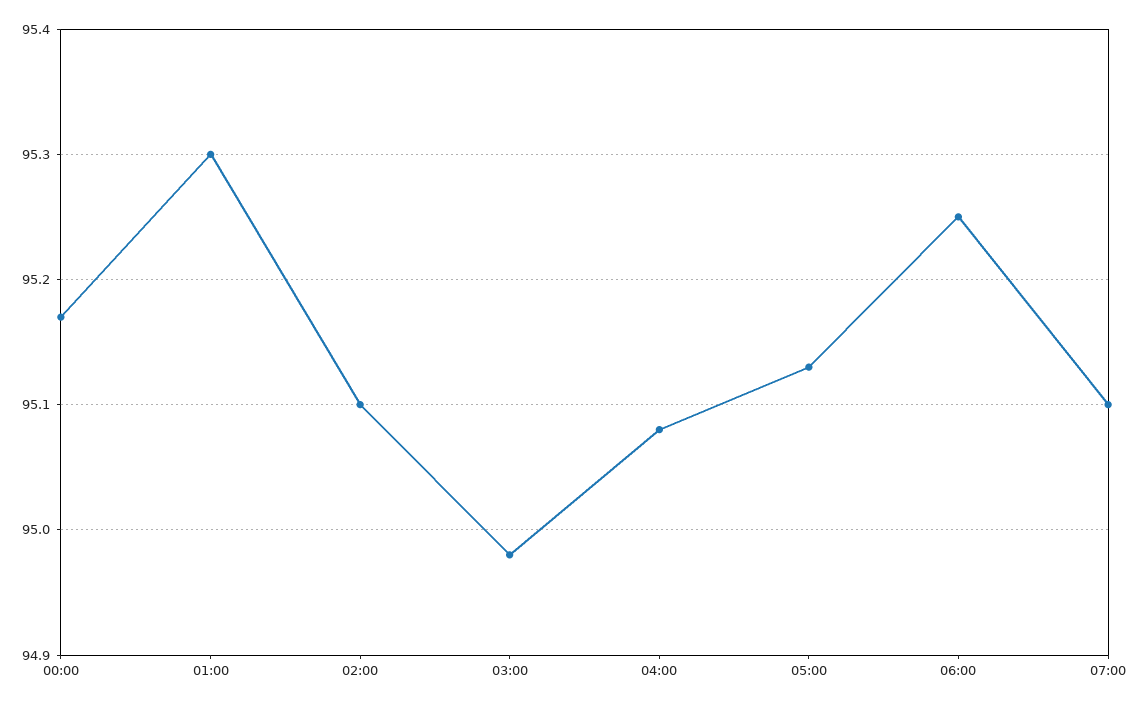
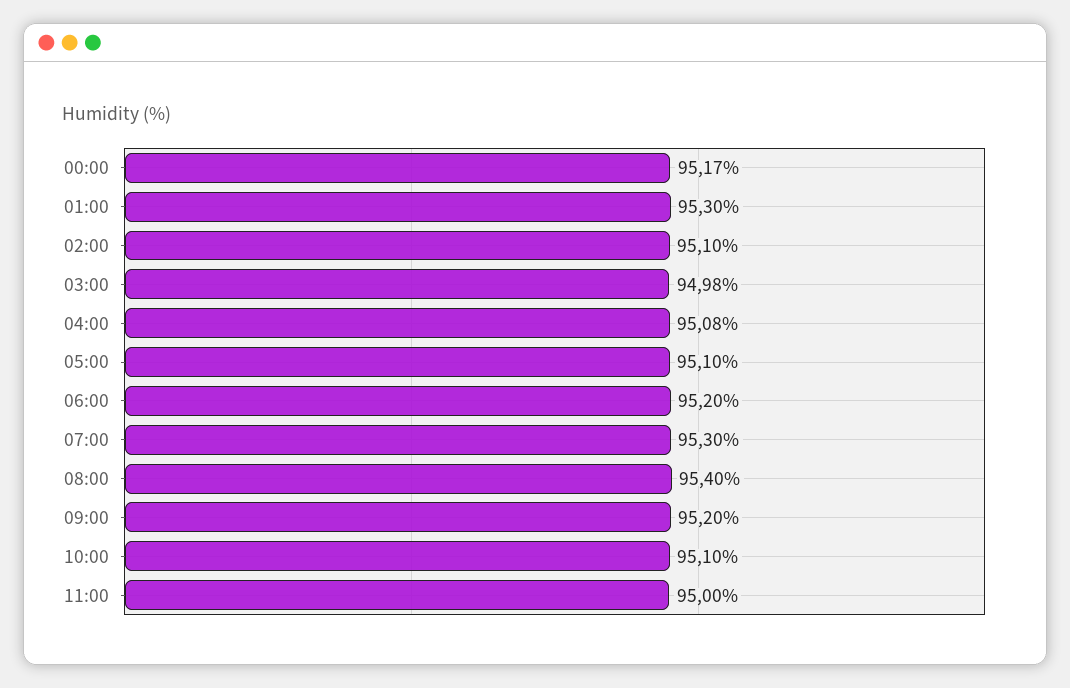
05:00: 95.13 -> 95.1
06:00: 95.25 -> 95.2
07:00: 95.1 -> 95.3
08:00: none -> 95.4
09:00: none -> 95.2
10:00: none -> 95.1
11:00: none -> 95

